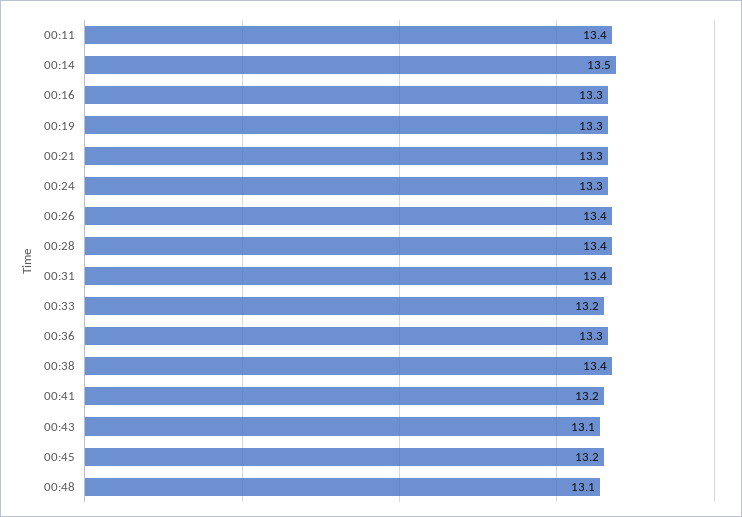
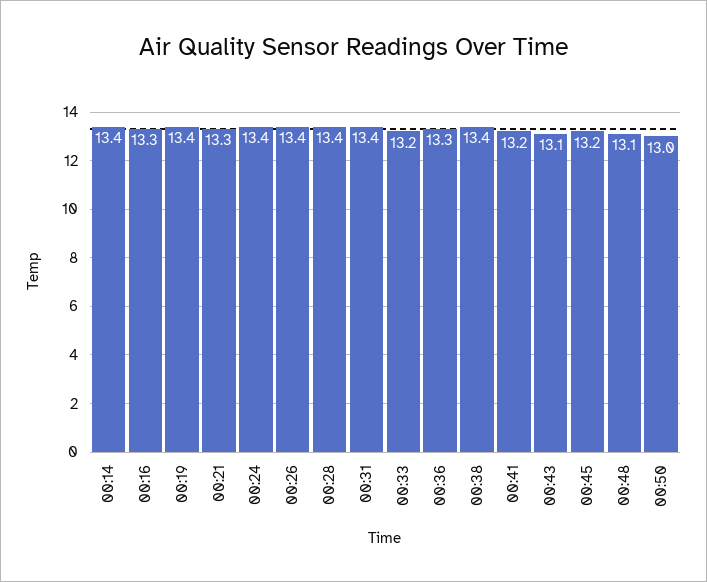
00:11: 13.4 -> none
00:14: 13.5 -> 13.4
00:19: 13.3 -> 13.4
00:24: 13.3 -> 13.4
00:50: none -> 13

